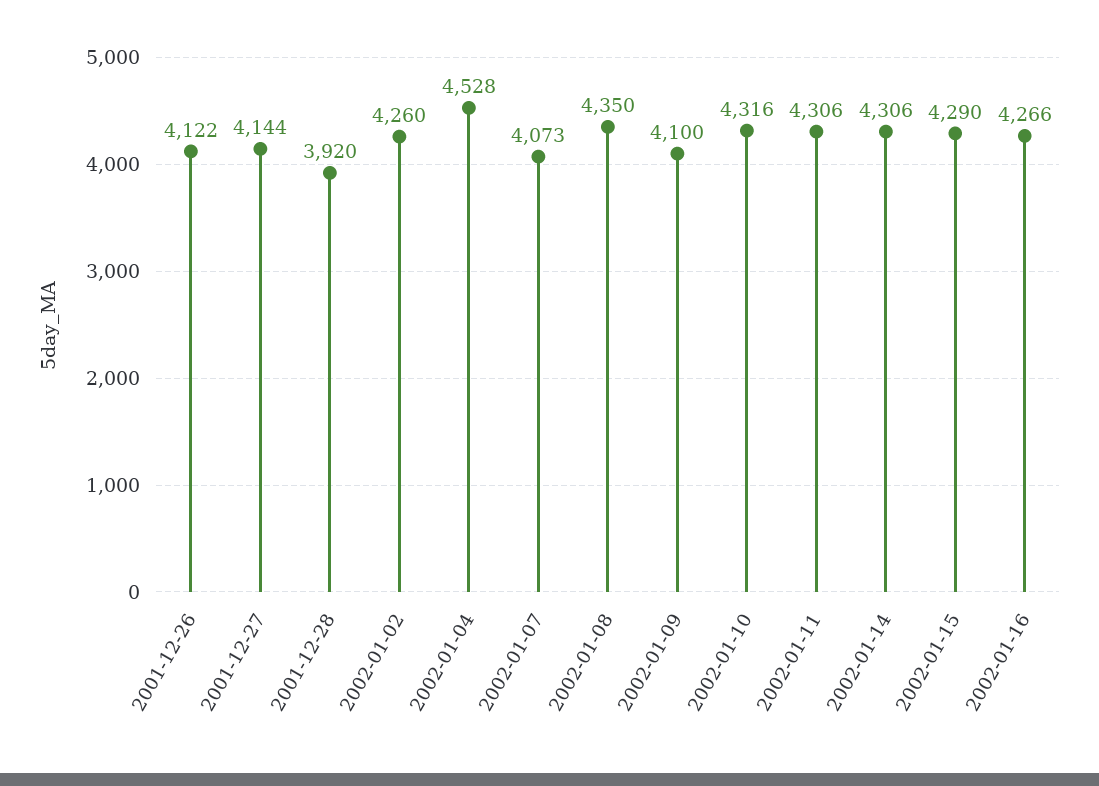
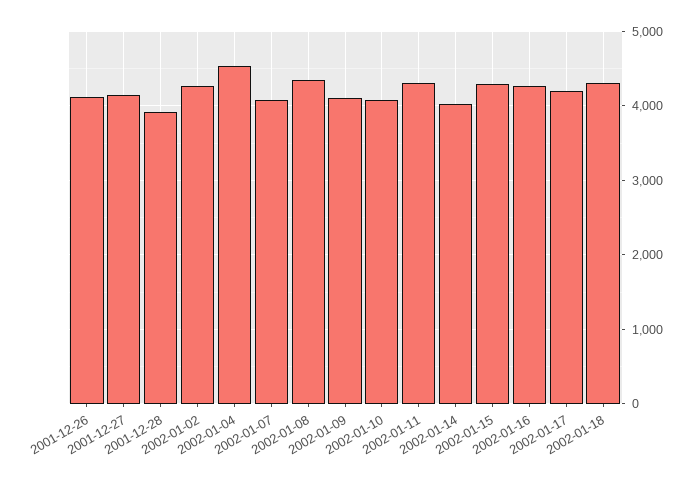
2002-01-10: 4316 -> 4100
2002-01-14: 4306 -> 4000
2002-01-17: none -> 4200
2002-01-18: none -> 4300

